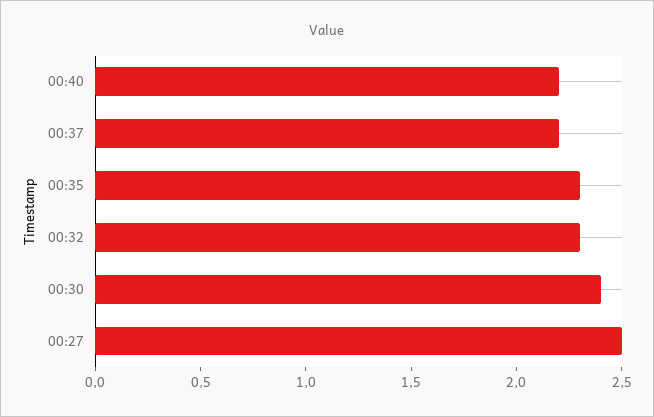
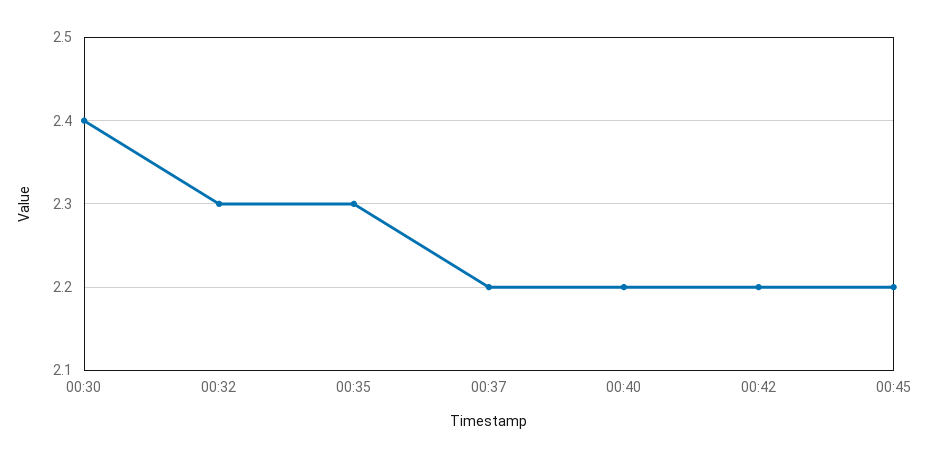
00:27: 2.5 -> none
00:42: none -> 2.2
00:45: none -> 2.2

